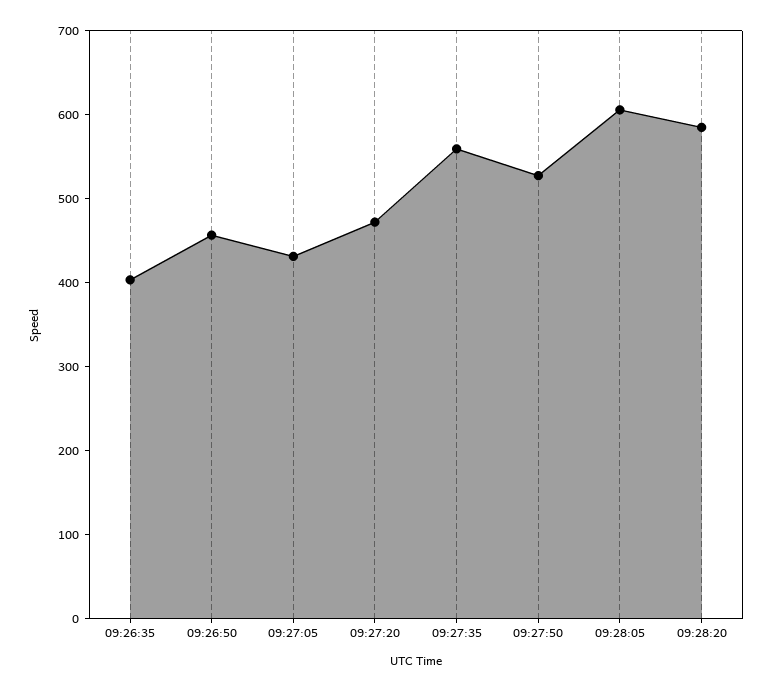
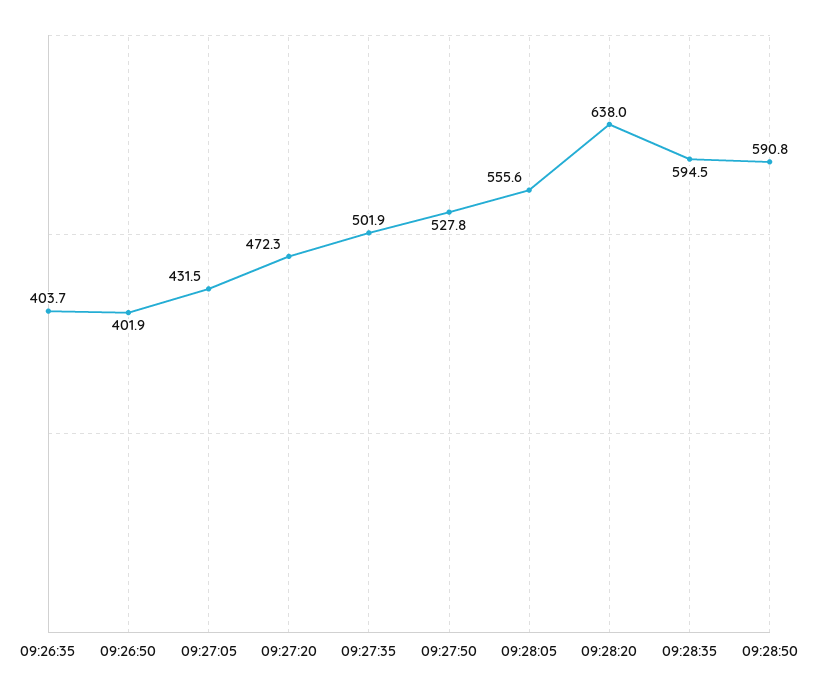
09:26:50: 460 -> 401.9
09:27:35: 560 -> 501.9
09:28:05: 600 -> 555.6
09:28:20: 580 -> 638
09:28:35: none -> 594.5
09:28:50: none -> 590.8

